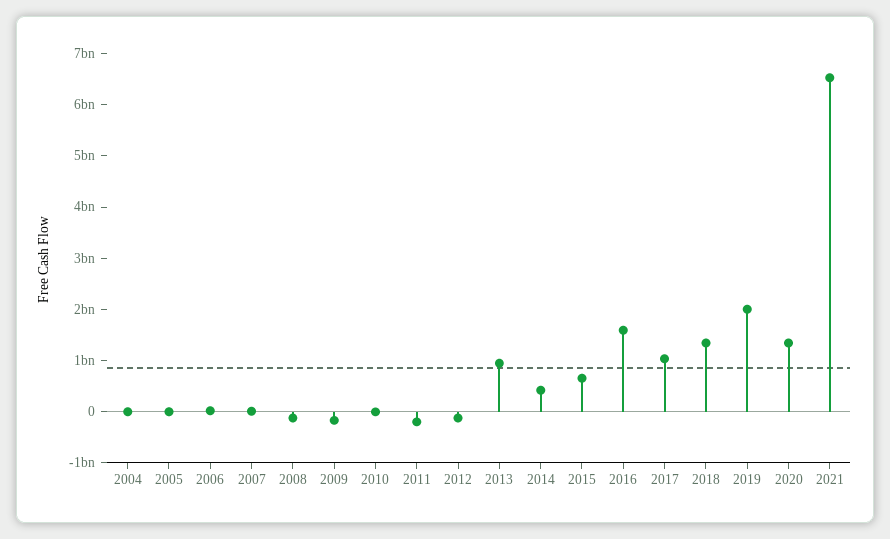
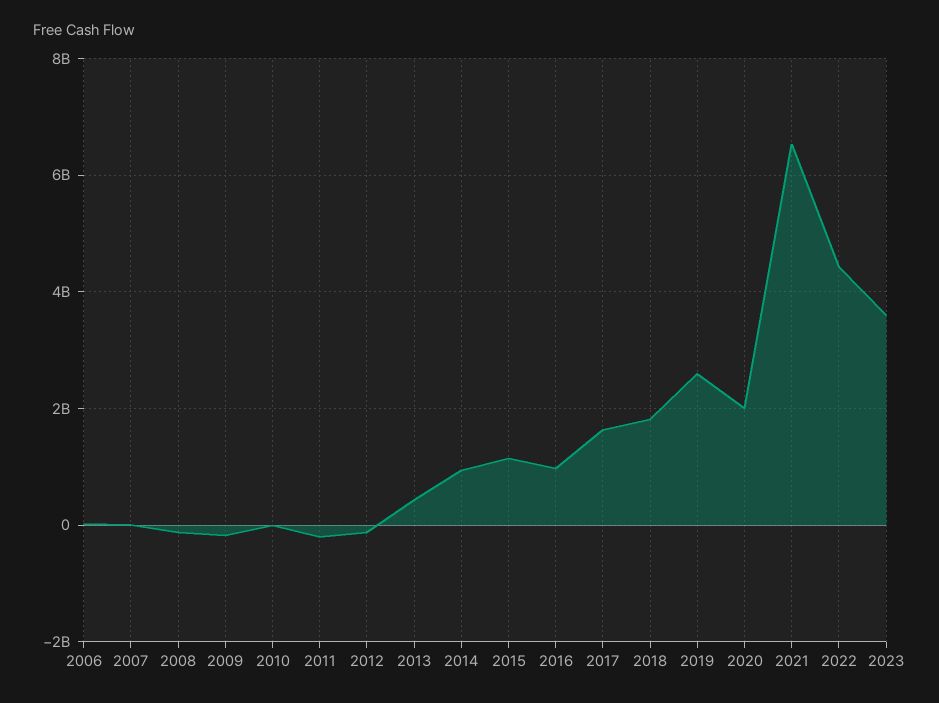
2004: 0 -> none
2005: 0 -> none
2013: 1000000000 -> 400000000
2014: 400000000 -> 1000000000
2015: 600000000 -> 1200000000
2016: 1600000000 -> 1000000000
2017: 1000000000 -> 1600000000
2018: 1400000000 -> 1800000000
2019: 2000000000 -> 2600000000
2020: 1400000000 -> 2000000000
2022: none -> 4400000000
2023: none -> 3600000000

